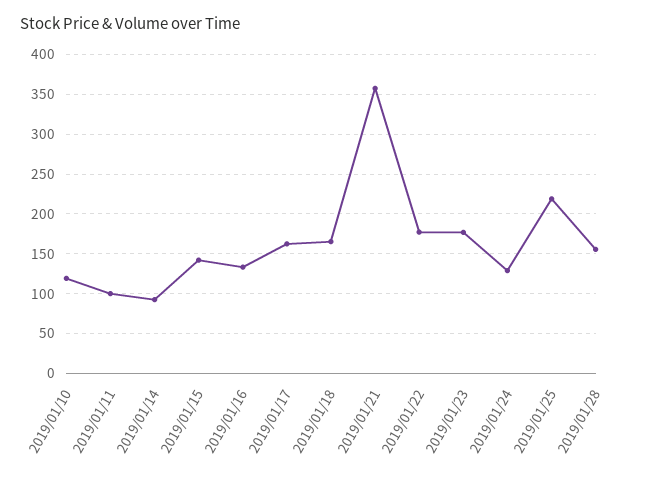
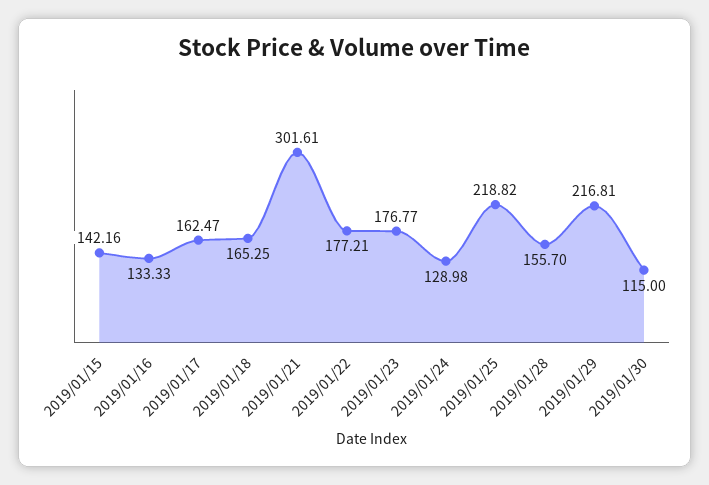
2019/01/10: 120 -> none
2019/01/11: 100 -> none
2019/01/14: 90 -> none
2019/01/21: 360 -> 301.61
2019/01/29: none -> 216.81
2019/01/30: none -> 115

